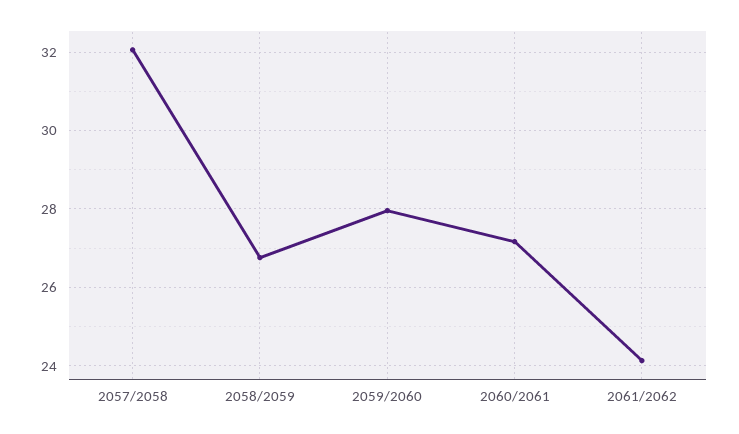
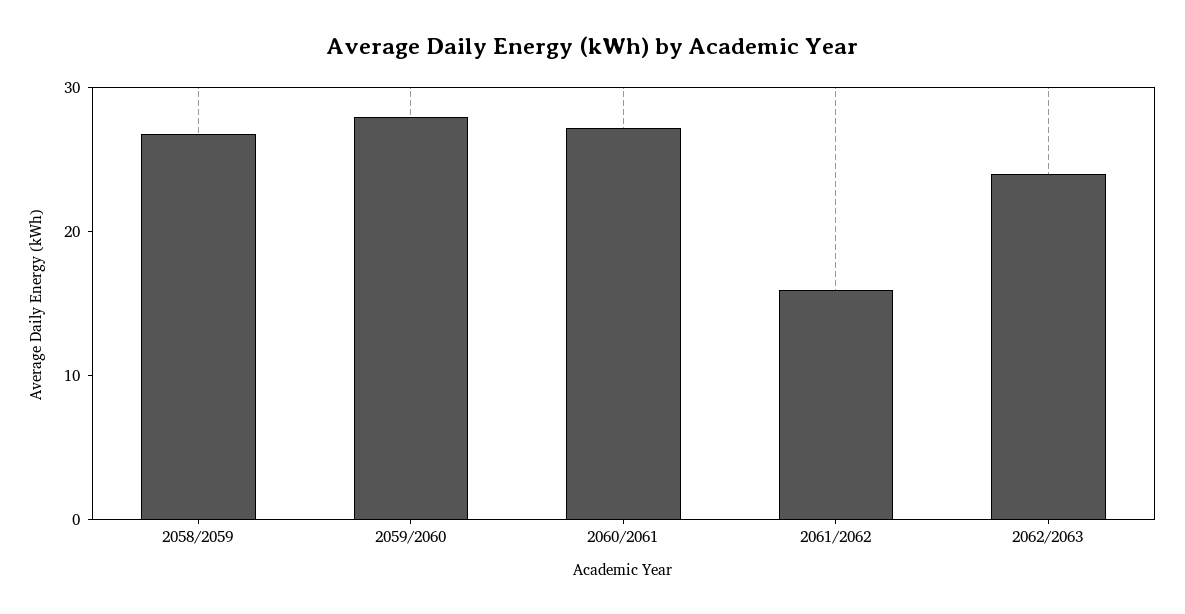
2057/2058: 32 -> none
2061/2062: 24.2 -> 16
2062/2063: none -> 24

